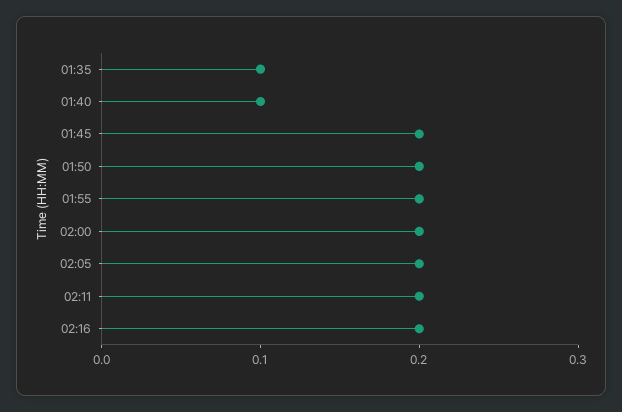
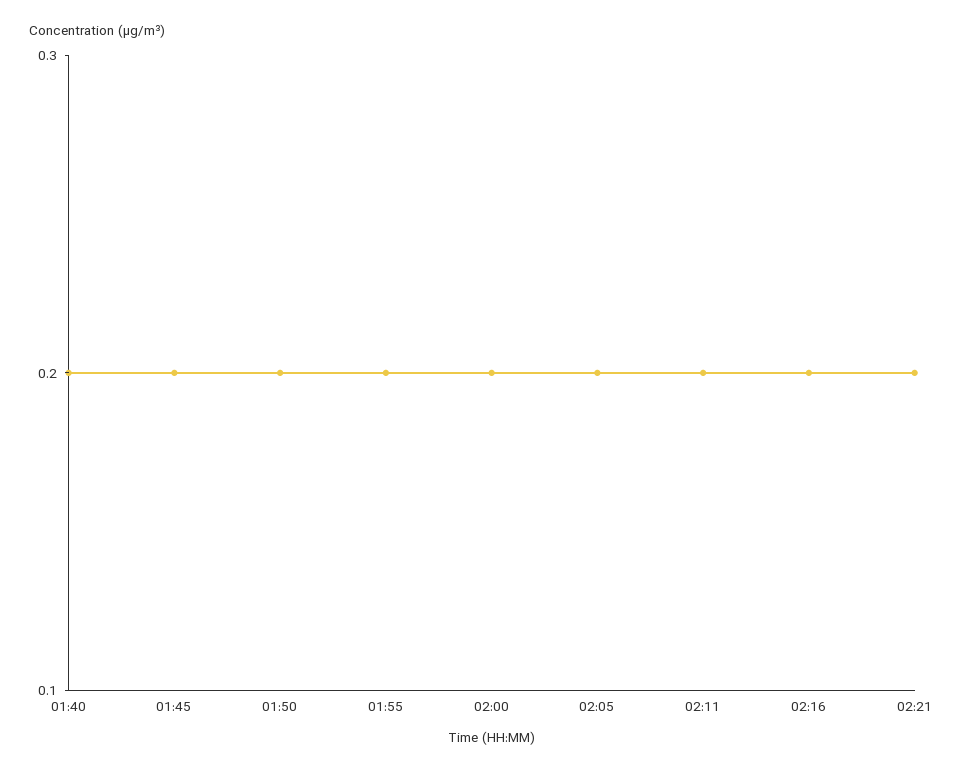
01:35: 0.1 -> none
01:40: 0.1 -> 0.2
02:21: none -> 0.2

